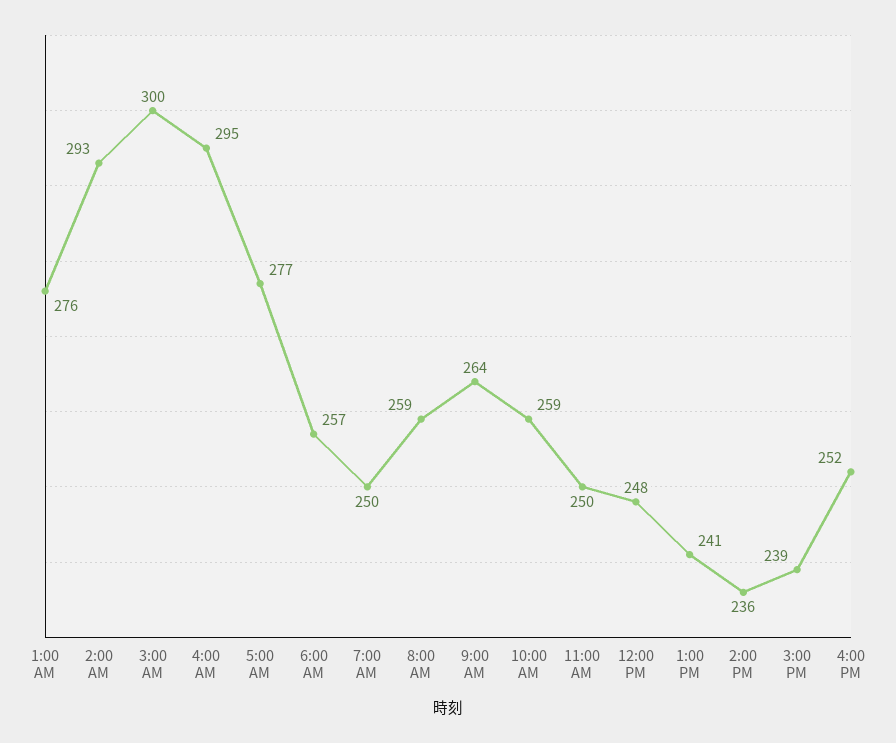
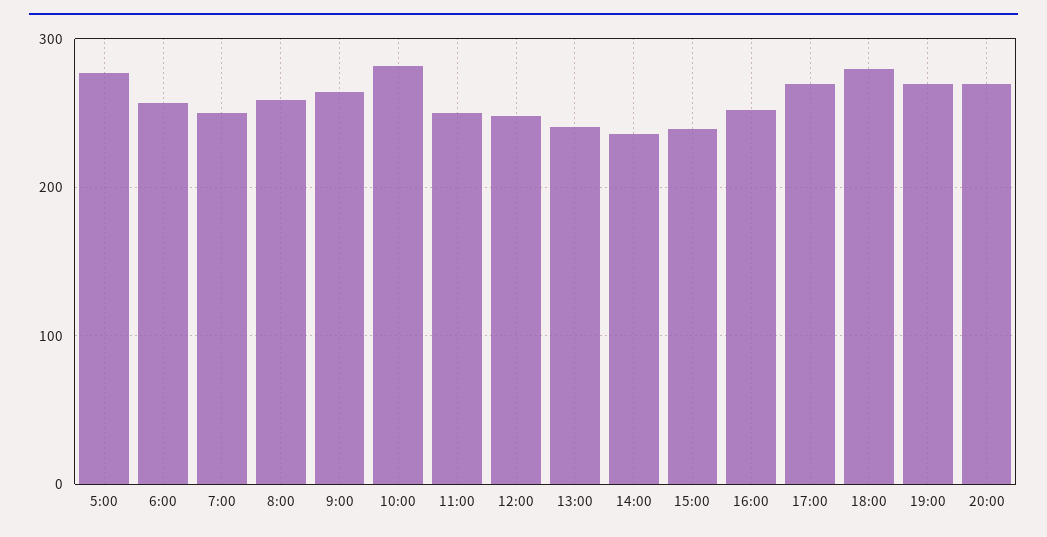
1:00 AM: 276 -> none
2:00 AM: 293 -> none
3:00 AM: 300 -> none
4:00 AM: 295 -> none
10:00 AM: 259 -> 280
17:00: none -> 270
18:00: none -> 280
19:00: none -> 270
20:00: none -> 270

